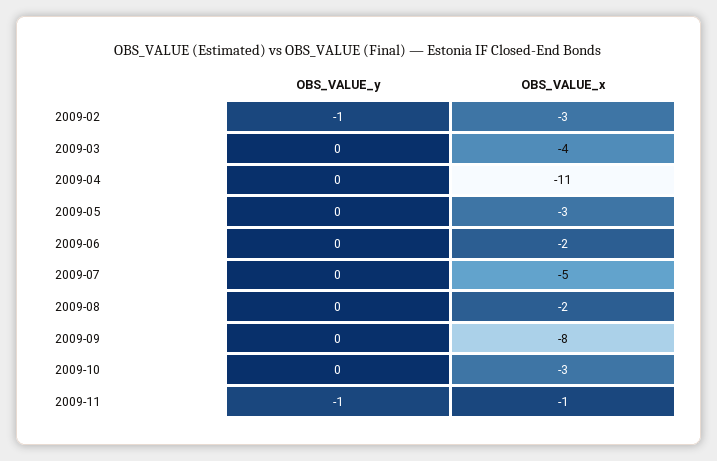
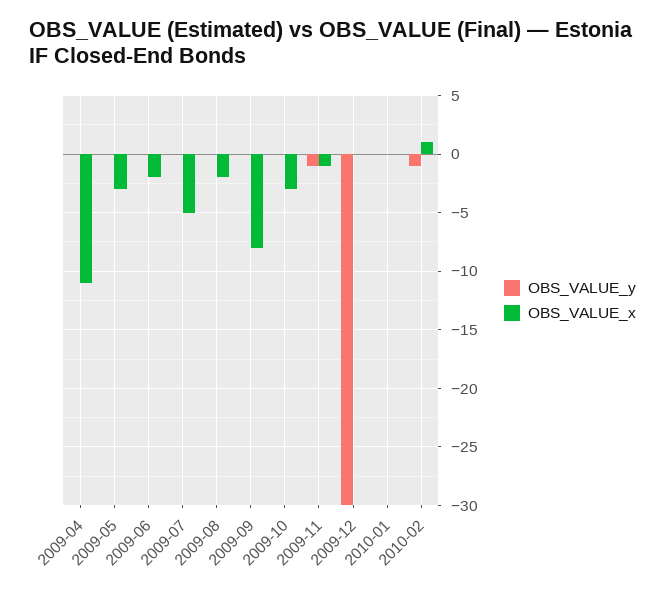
OBS_VALUE_y, 2009-02: -1 -> none
OBS_VALUE_x, 2009-02: -3 -> none
OBS_VALUE_y, 2009-03: 0 -> none
OBS_VALUE_x, 2009-03: -4 -> none
OBS_VALUE_y, 2009-12: none -> -30
OBS_VALUE_x, 2009-12: none -> 0
OBS_VALUE_y, 2010-01: none -> 0
OBS_VALUE_x, 2010-01: none -> 0
OBS_VALUE_y, 2010-02: none -> -1
OBS_VALUE_x, 2010-02: none -> 1

